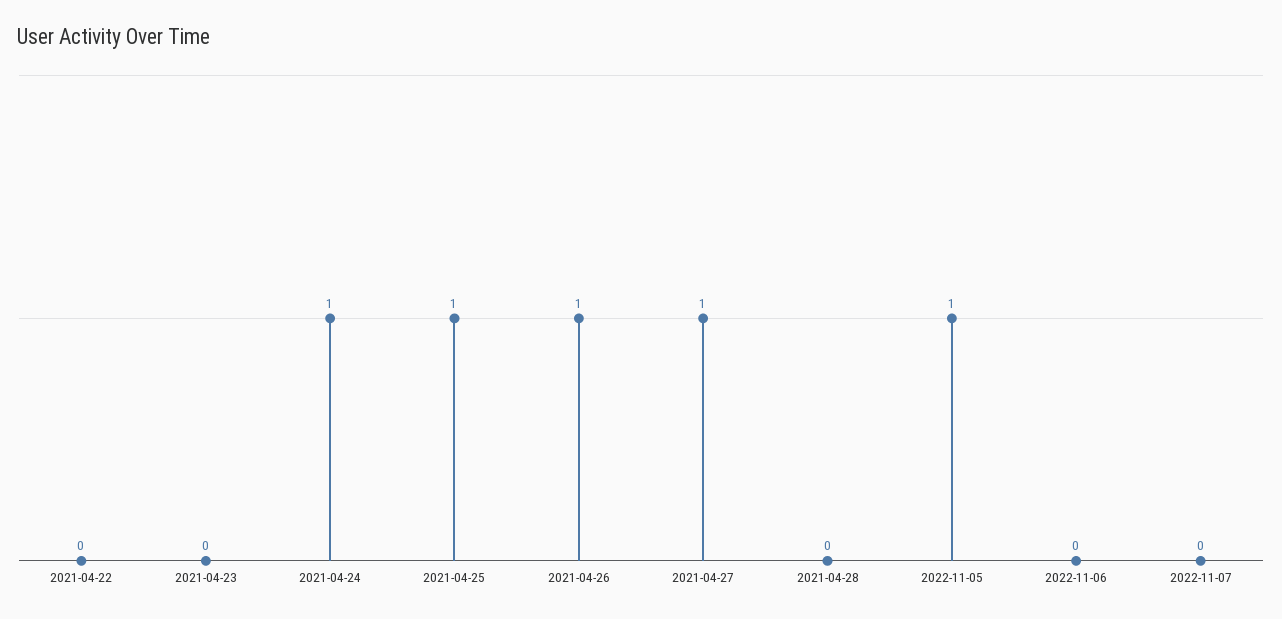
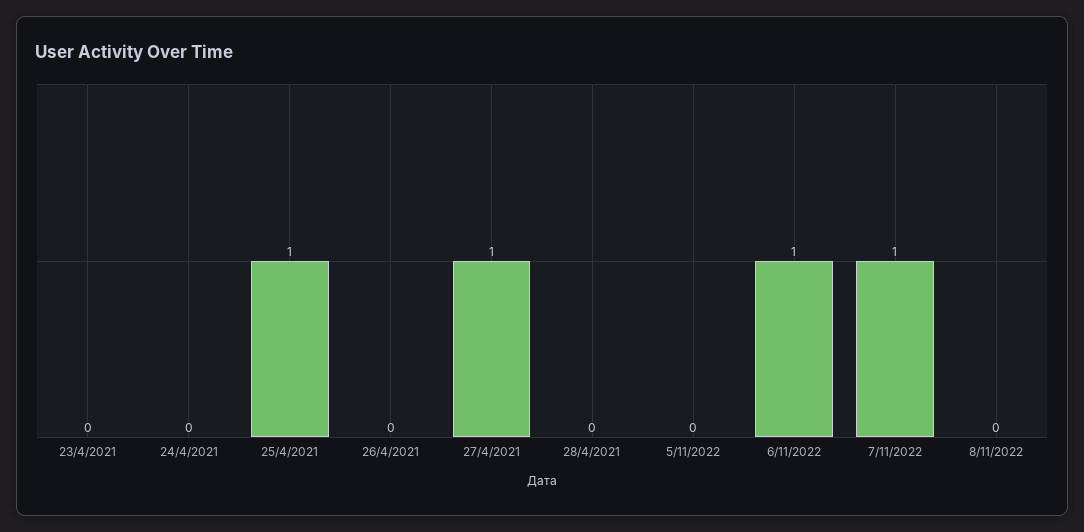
2021-04-22: 0 -> none
2021-04-24: 1 -> 0
2021-04-26: 1 -> 0
2022-11-05: 1 -> 0
2022-11-06: 0 -> 1
2022-11-07: 0 -> 1
8/11/2022: none -> 0

